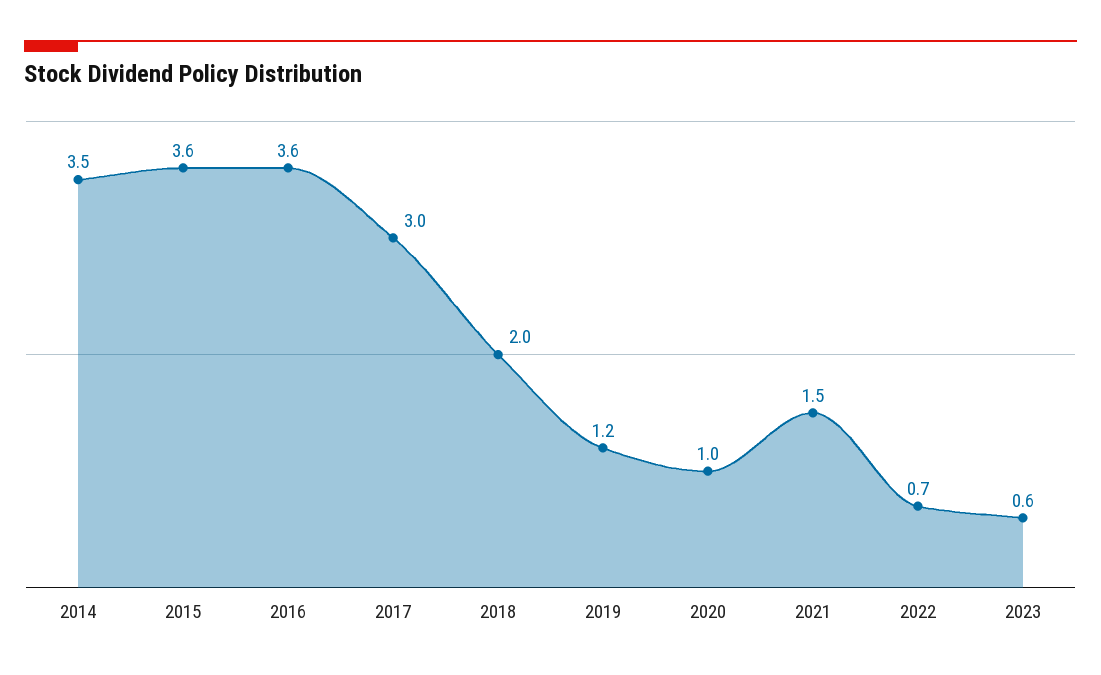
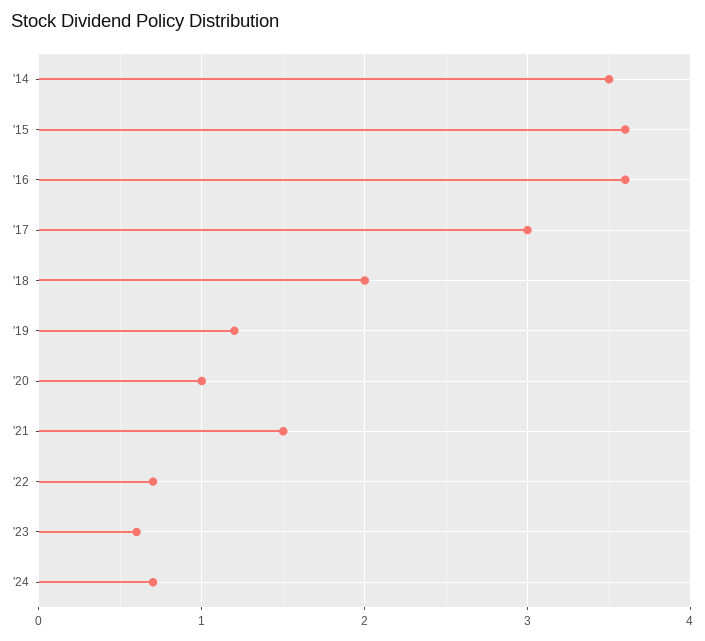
'24: none -> 0.7

